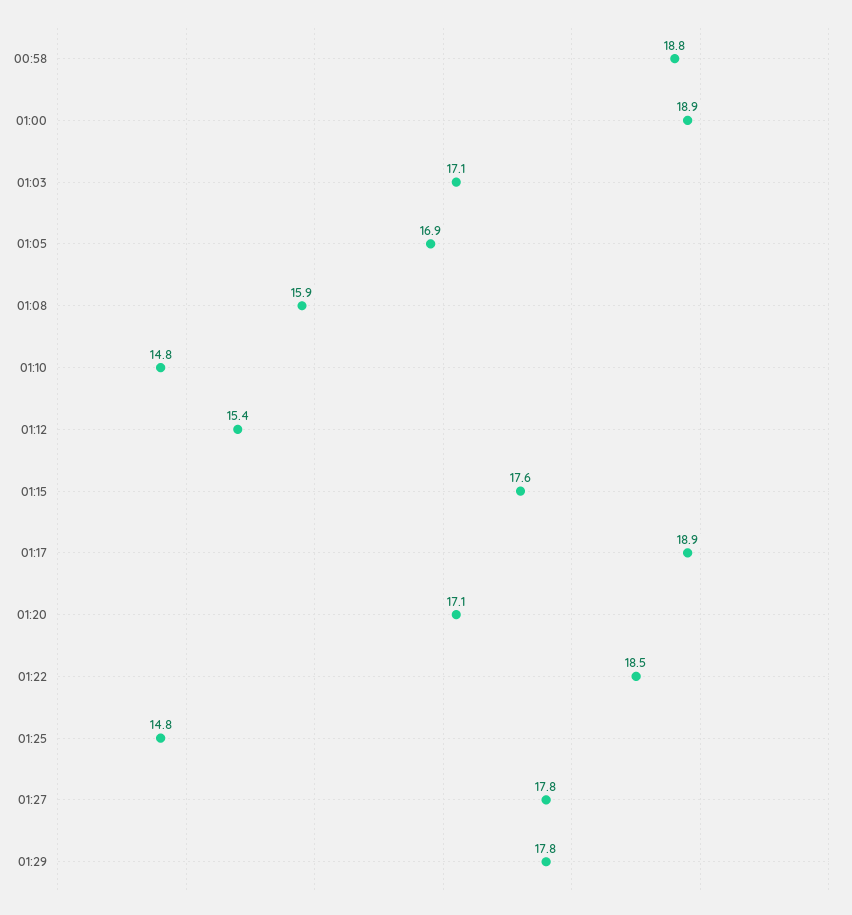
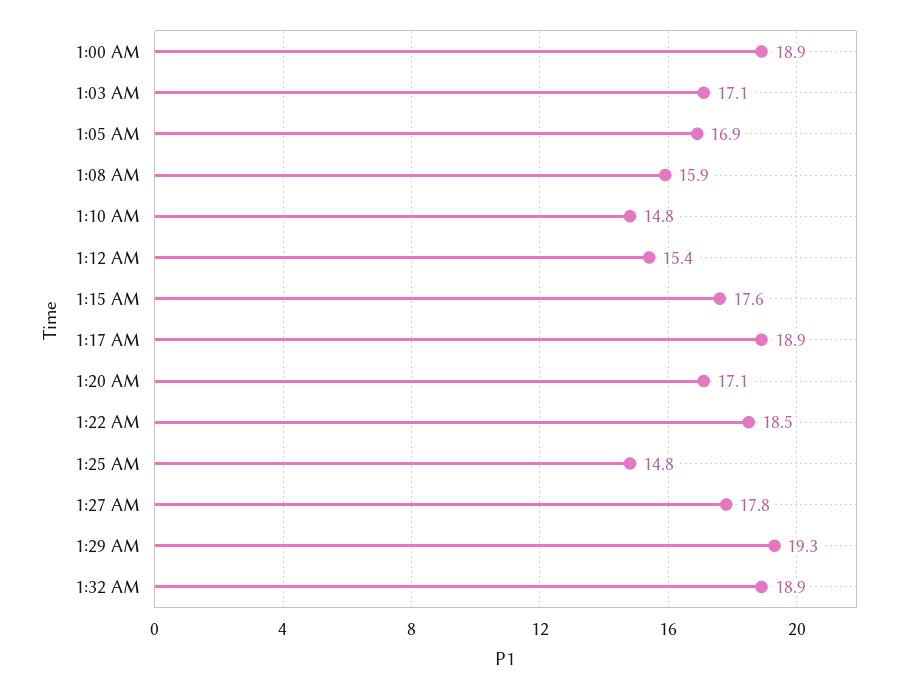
00:58: 18.8 -> none
01:29: 17.8 -> 19.3
1:32 AM: none -> 18.9

